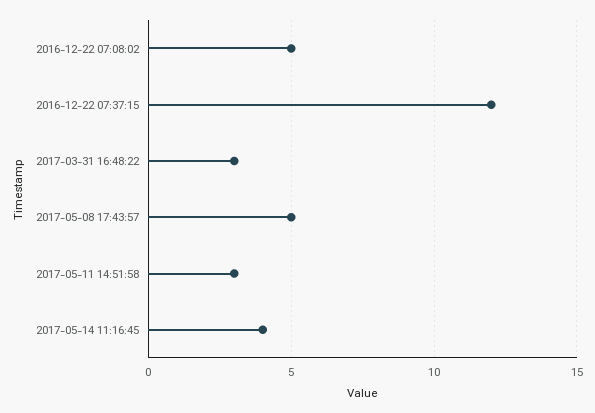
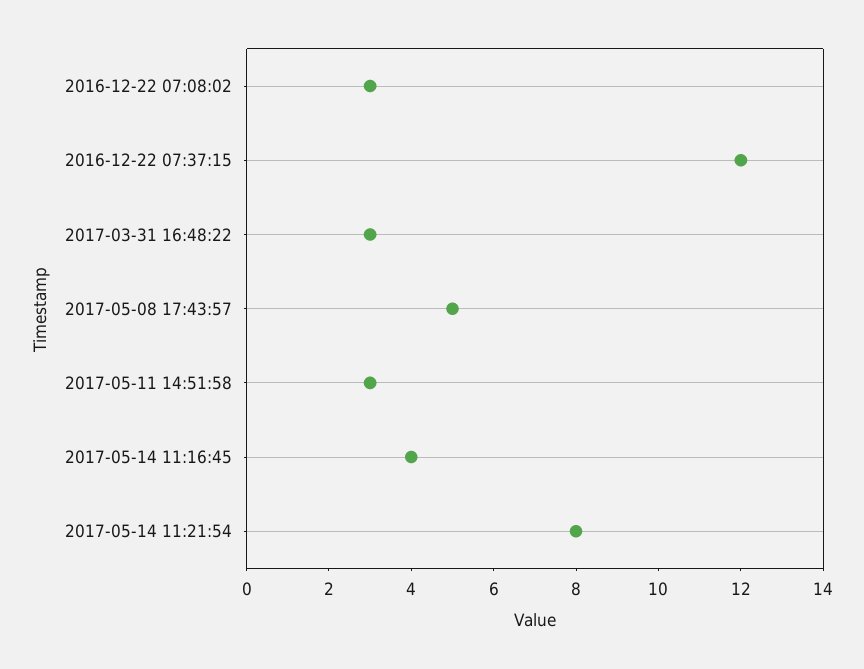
2016-12-22 07:08:02: 5 -> 3
2017-05-14 11:21:54: none -> 8

